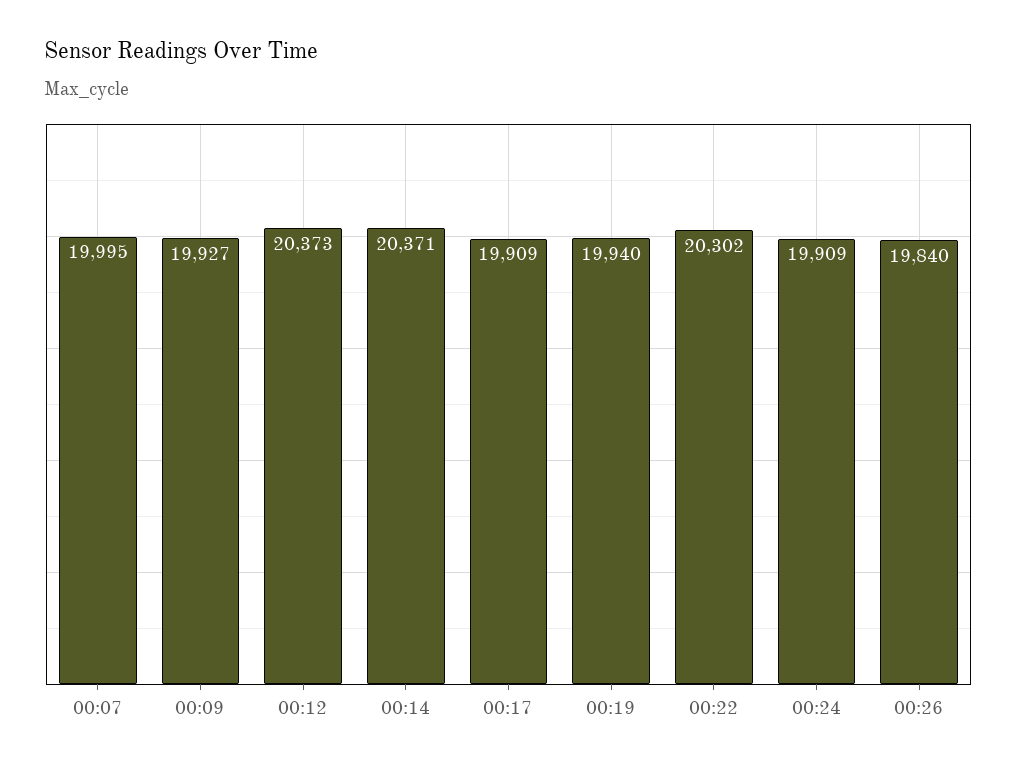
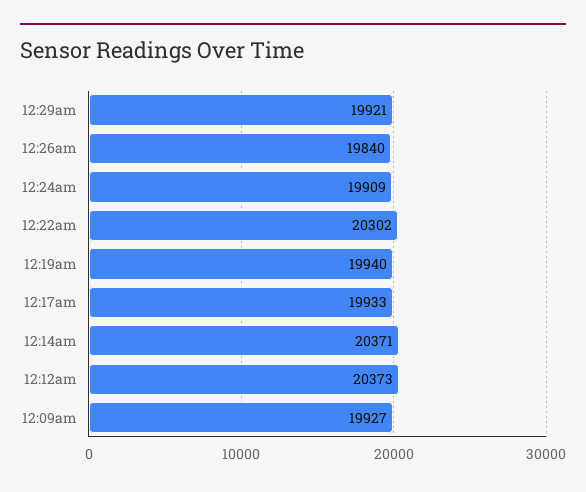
00:07: 19995 -> none
00:17: 19909 -> 19933
12:29am: none -> 19921

